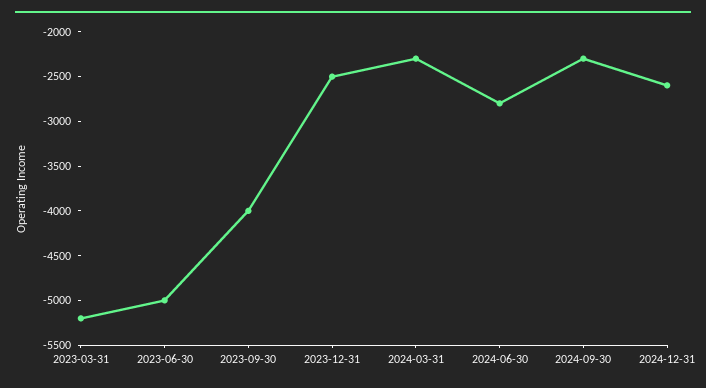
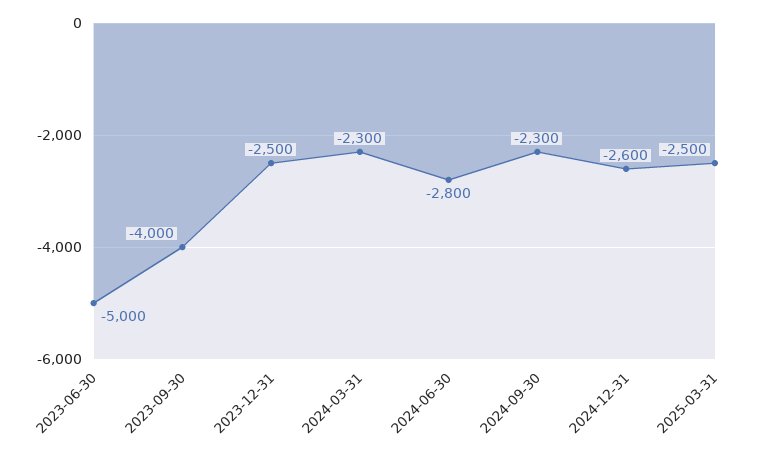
2023-03-31: -5200 -> none
2025-03-31: none -> -2500

